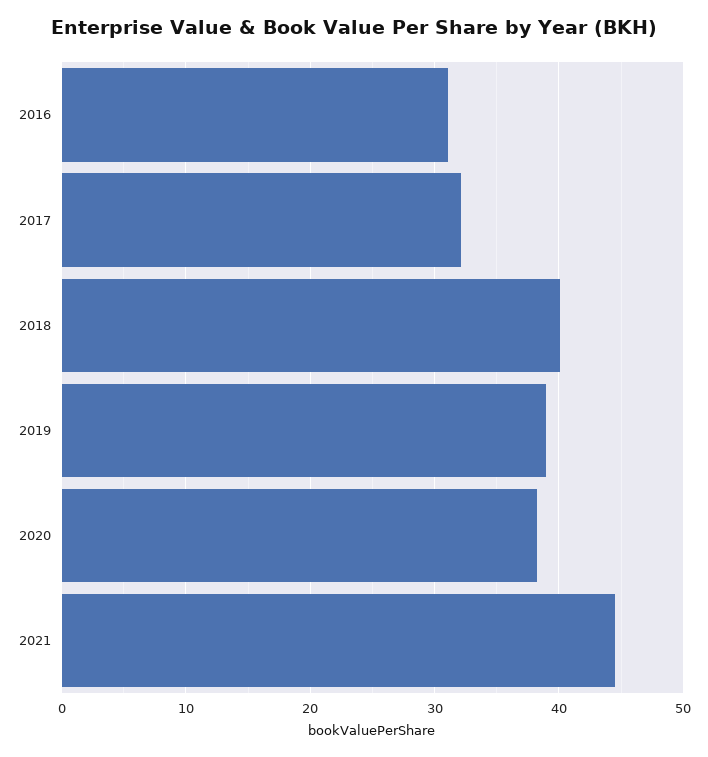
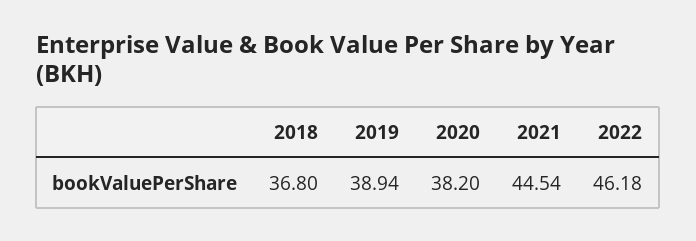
2016: 31 -> none
2017: 32 -> none
2018: 40 -> 36.8
2022: none -> 46.18

